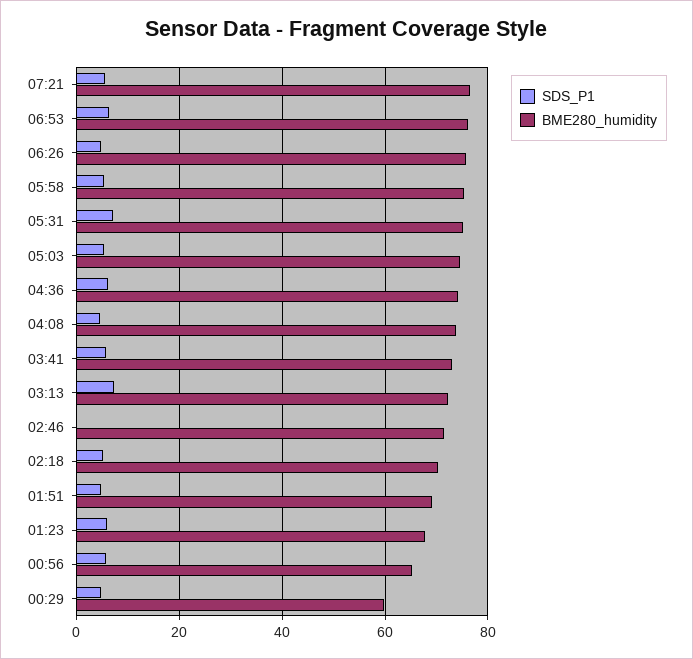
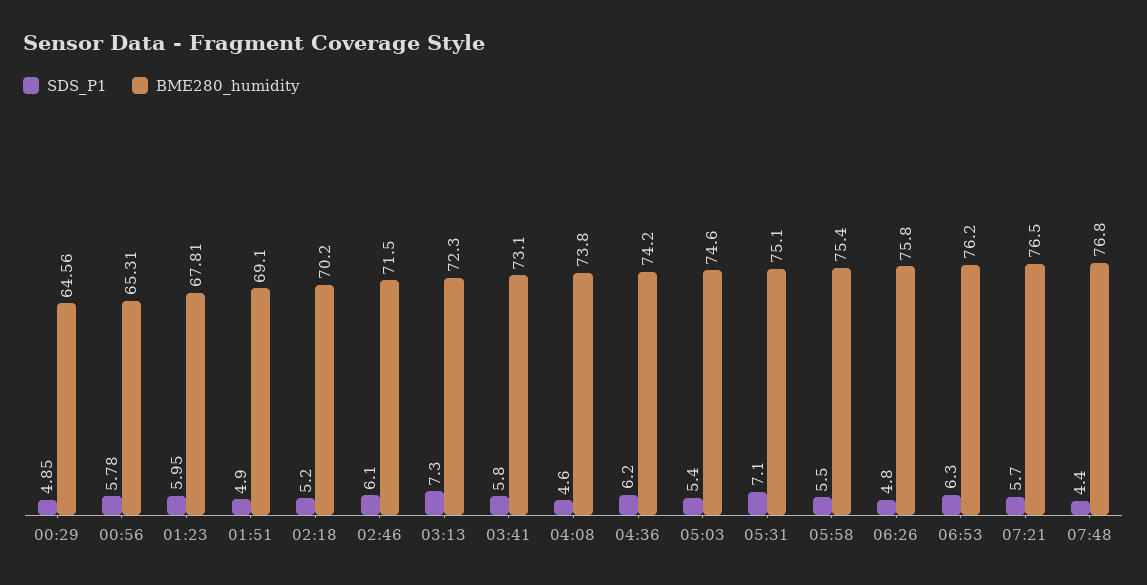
SDS_P1, 02:46: 0 -> 6.1
BME280_humidity, 00:29: 60 -> 64.56
SDS_P1, 07:48: none -> 4.4
BME280_humidity, 07:48: none -> 76.8

